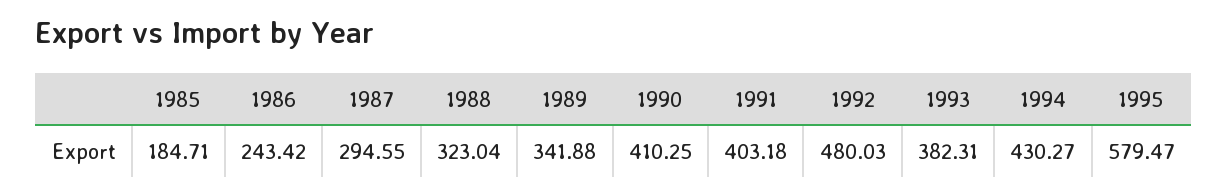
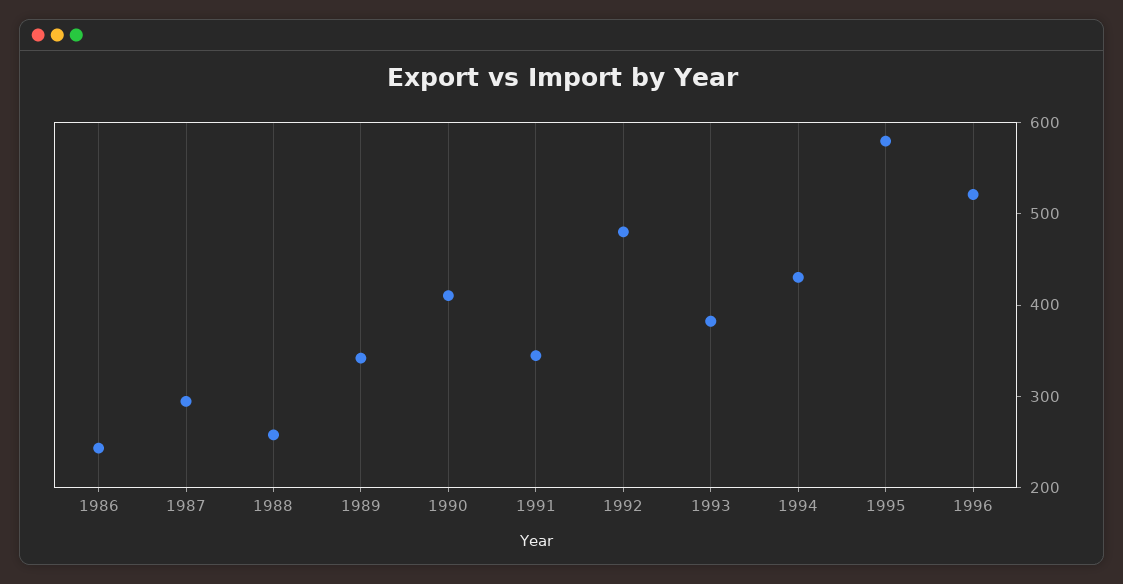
1985: 184.71 -> none
1988: 323.04 -> 260
1991: 403.18 -> 340
1996: none -> 520

